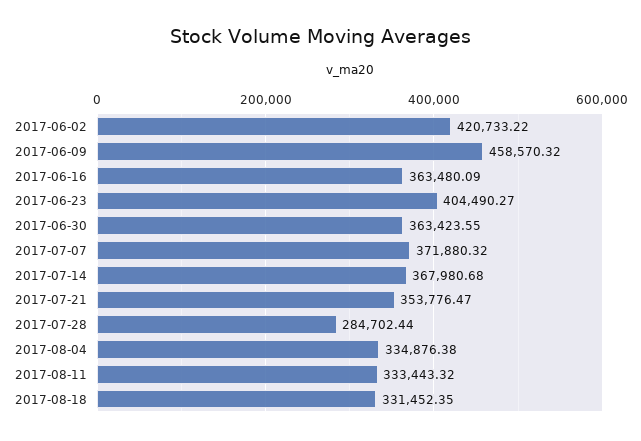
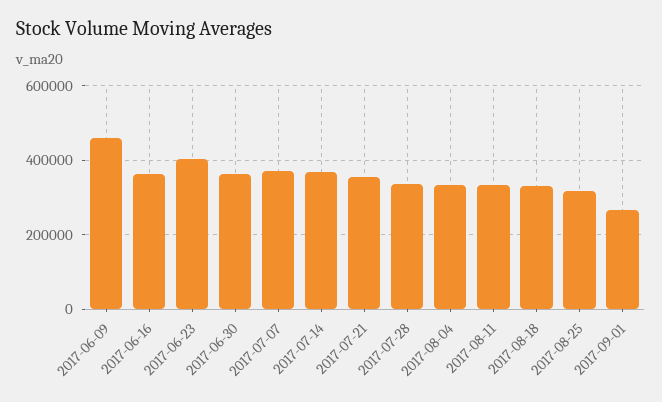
2017-06-02: 420733.22 -> none
2017-07-28: 284702.44 -> 340000
2017-08-25: none -> 320000
2017-09-01: none -> 260000

